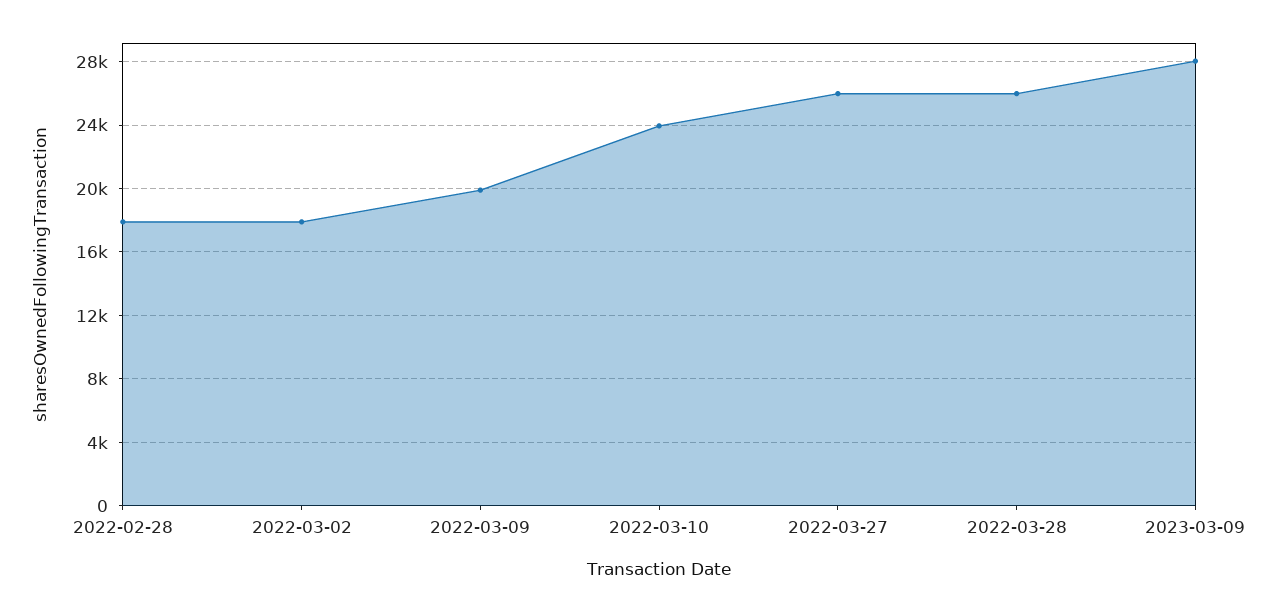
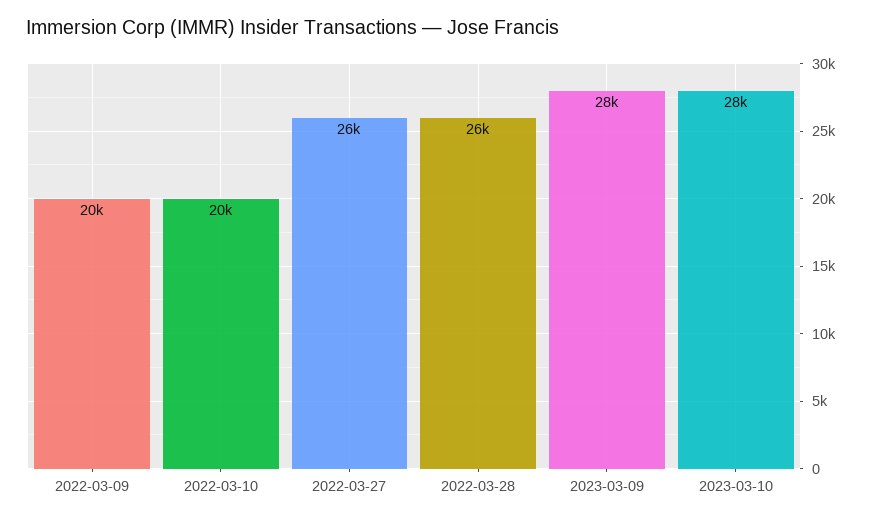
2022-02-28: 18000 -> none
2022-03-02: 18000 -> none
2022-03-10: 24000 -> 20000
2023-03-10: none -> 28000

